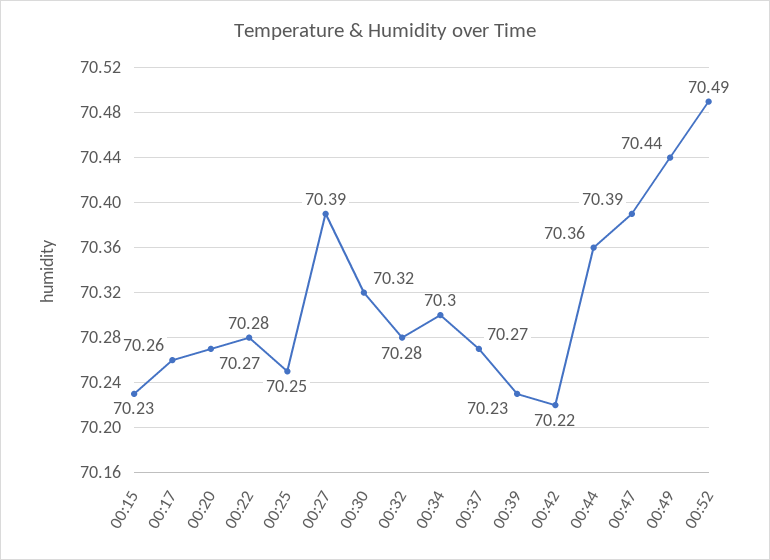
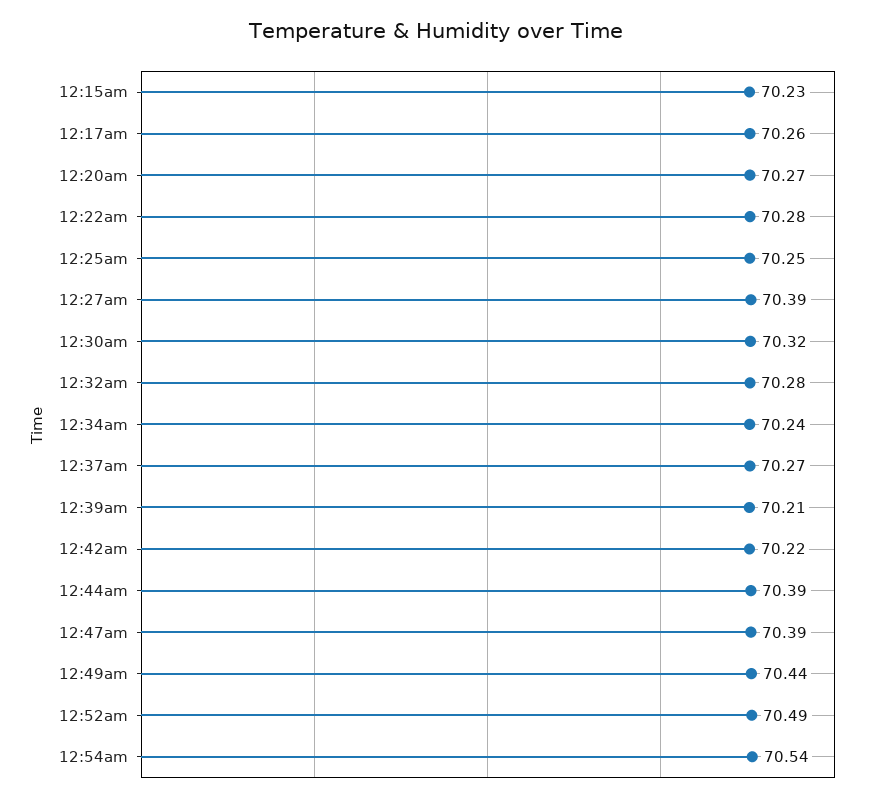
00:34: 70.3 -> 70.24
00:39: 70.23 -> 70.21
00:44: 70.36 -> 70.39
12:54am: none -> 70.54

